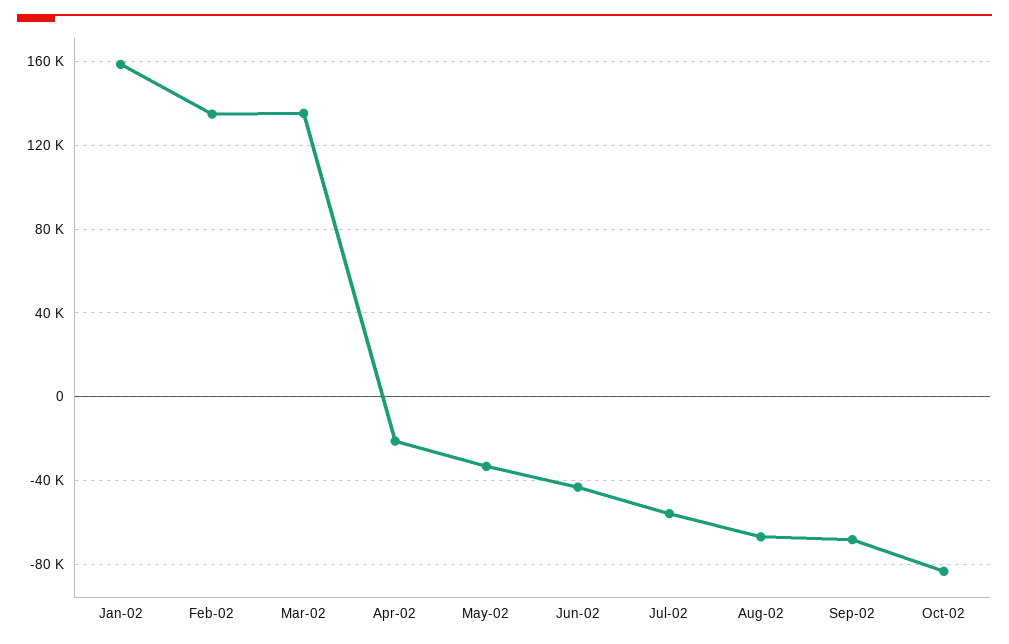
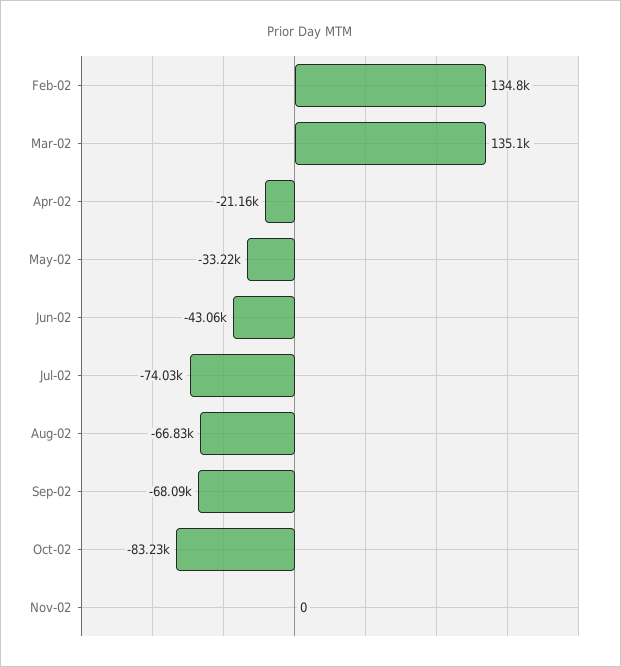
Jan-02: 160000 -> none
Jul-02: -55000 -> -74030
Nov-02: none -> 0

